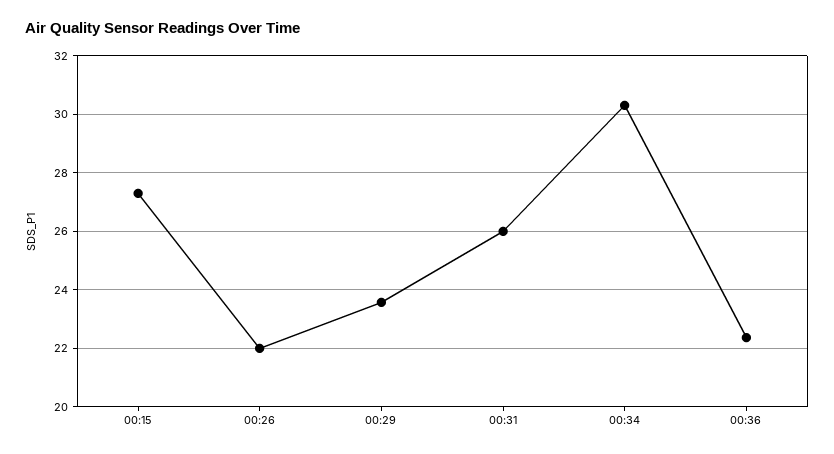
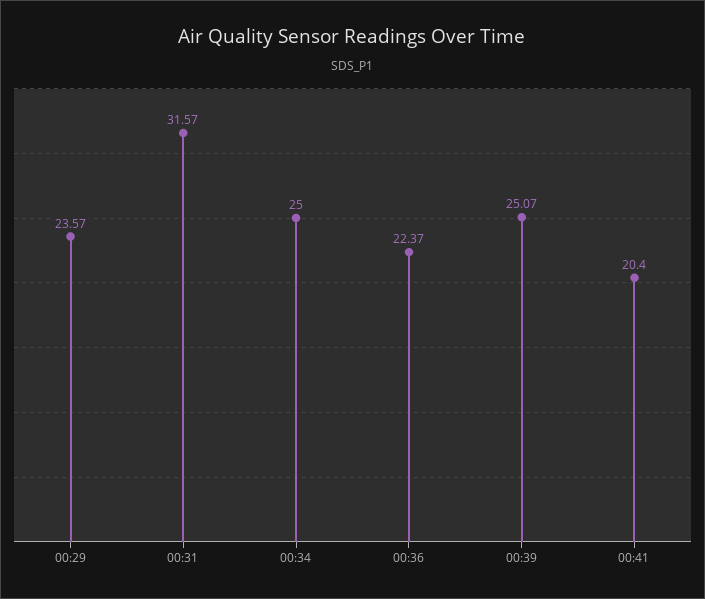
00:15: 27.25 -> none
00:26: 22 -> none
00:31: 26 -> 31.57
00:34: 30.25 -> 25
00:39: none -> 25.07
00:41: none -> 20.4

